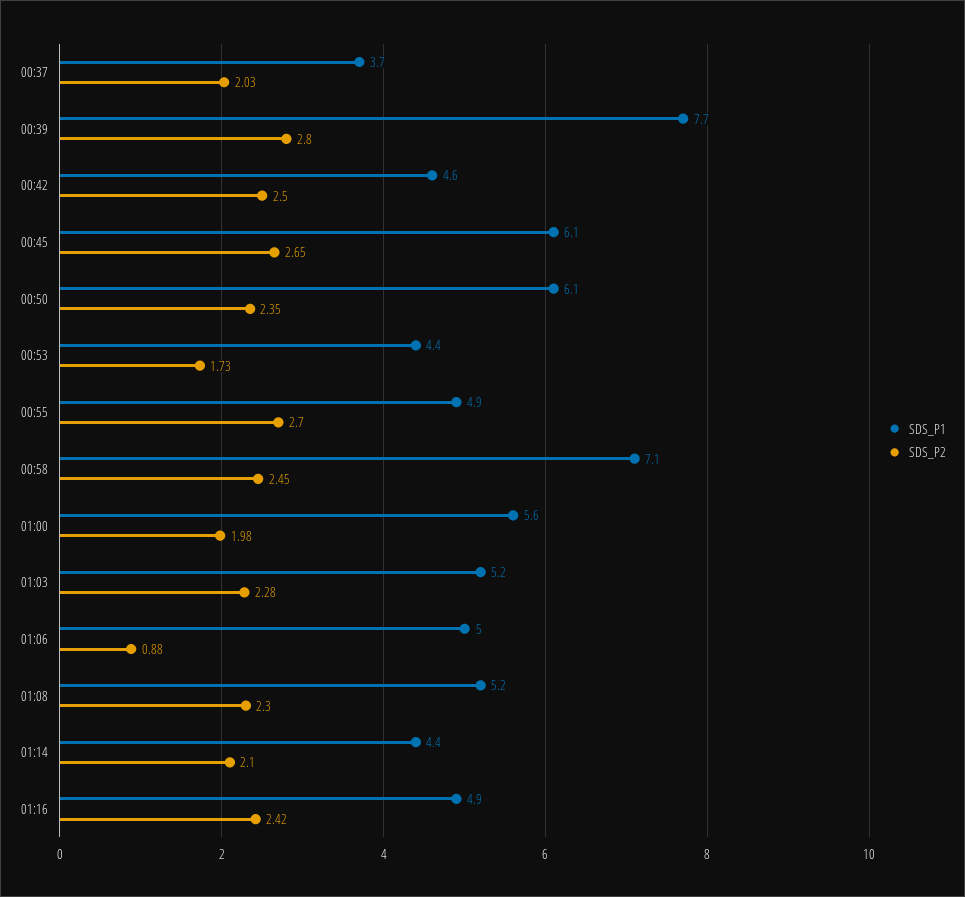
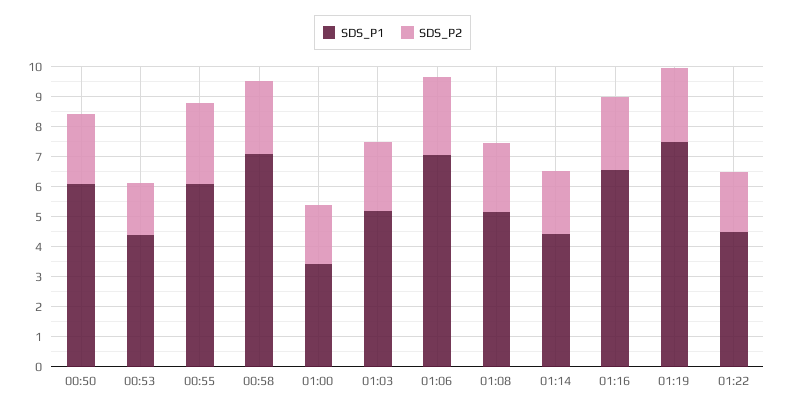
SDS_P1, 00:37: 3.7 -> none
SDS_P2, 00:37: 2.03 -> none
SDS_P1, 00:39: 7.7 -> none
SDS_P2, 00:39: 2.8 -> none
SDS_P1, 00:42: 4.6 -> none
SDS_P2, 00:42: 2.5 -> none
SDS_P1, 00:45: 6.1 -> none
SDS_P2, 00:45: 2.65 -> none
SDS_P1, 00:55: 4.9 -> 6
SDS_P1, 01:00: 5.6 -> 3.5
SDS_P1, 01:06: 5 -> 7
SDS_P2, 01:06: 0.88 -> 2.5
SDS_P1, 01:16: 4.9 -> 6.5
SDS_P1, 01:19: none -> 7.5
SDS_P2, 01:19: none -> 2.5
SDS_P1, 01:22: none -> 4.5
SDS_P2, 01:22: none -> 2

